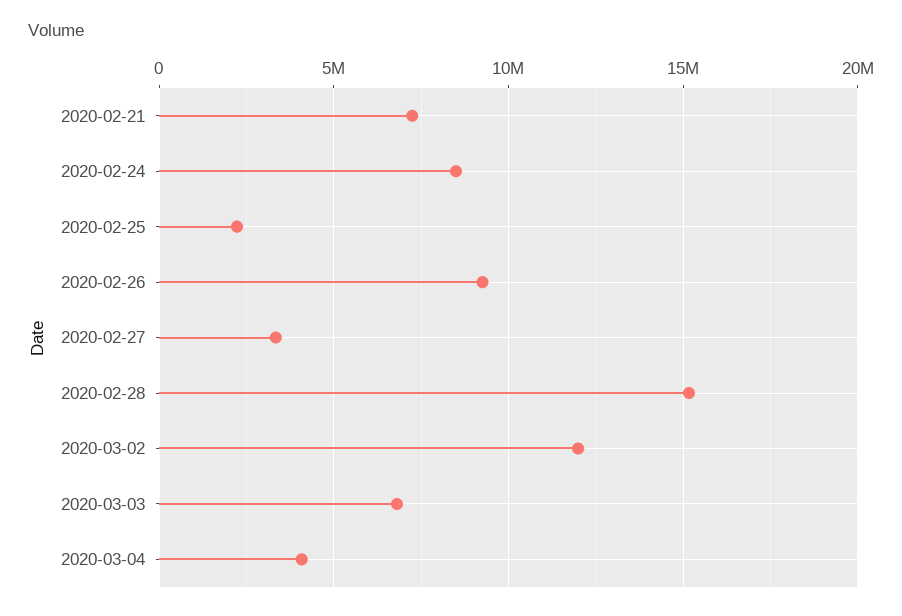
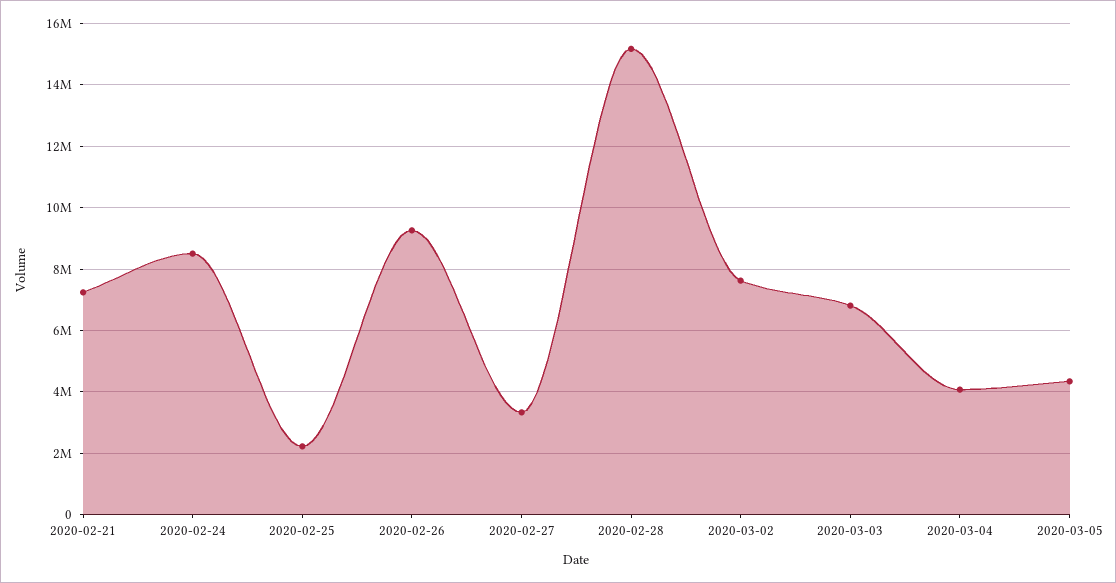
2020-03-02: 12000000 -> 7600000
2020-03-05: none -> 4400000

